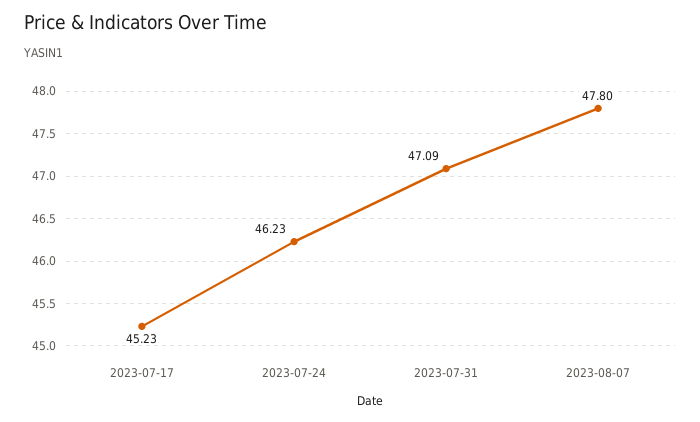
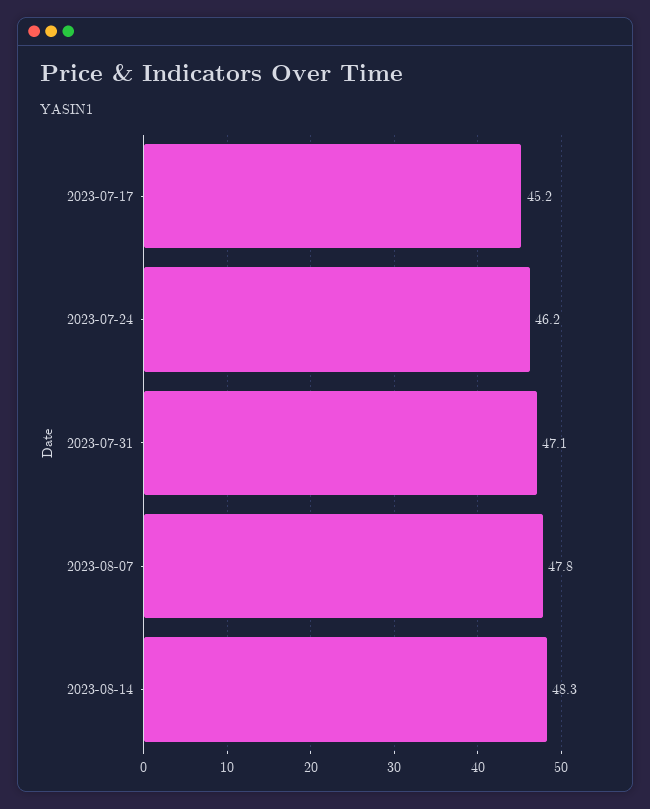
2023-08-14: none -> 48.3

